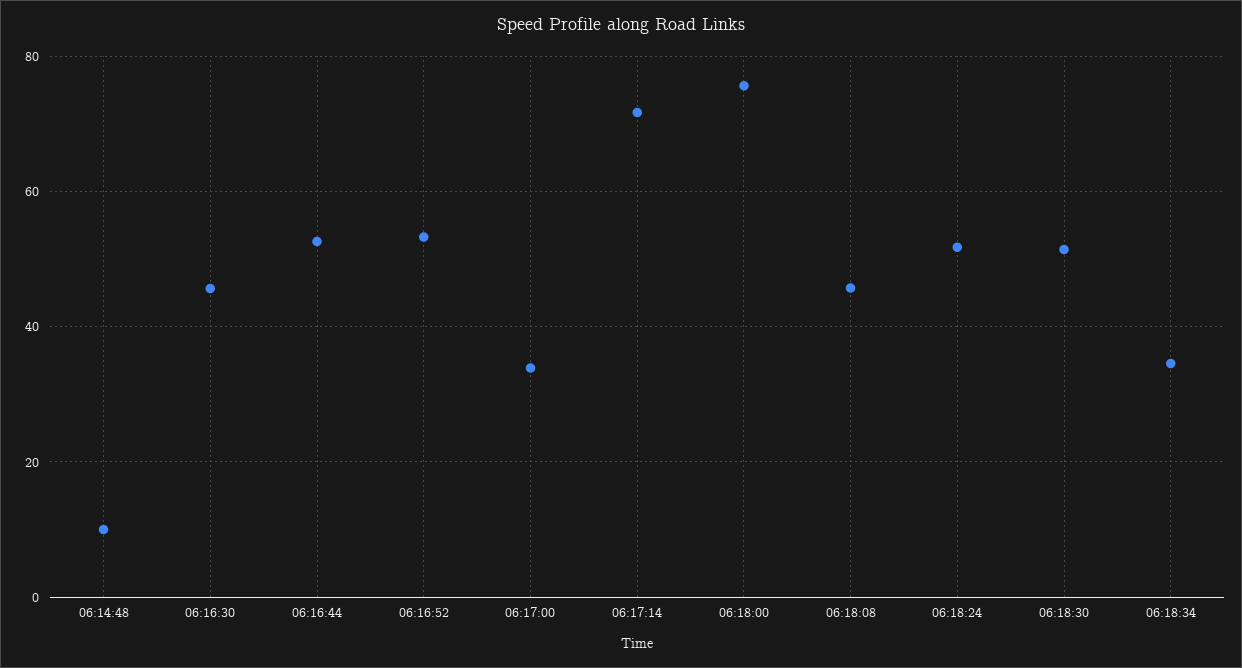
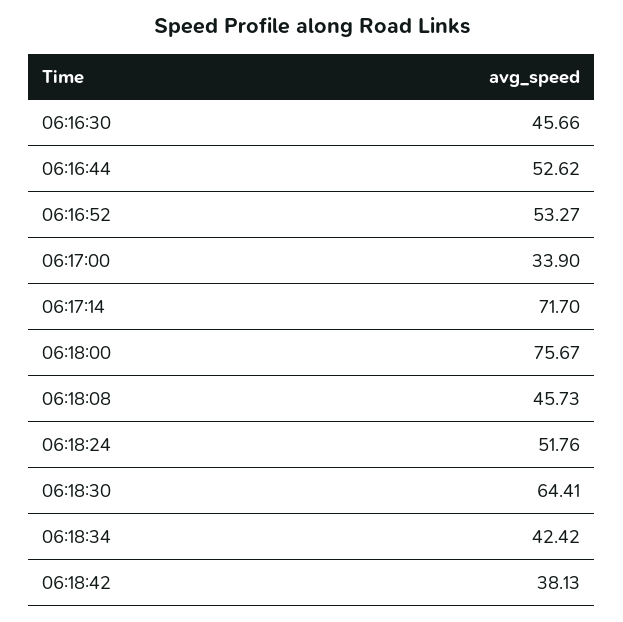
06:14:48: 10 -> none
06:18:30: 52 -> 64.41
06:18:34: 34 -> 42.42
06:18:42: none -> 38.13

